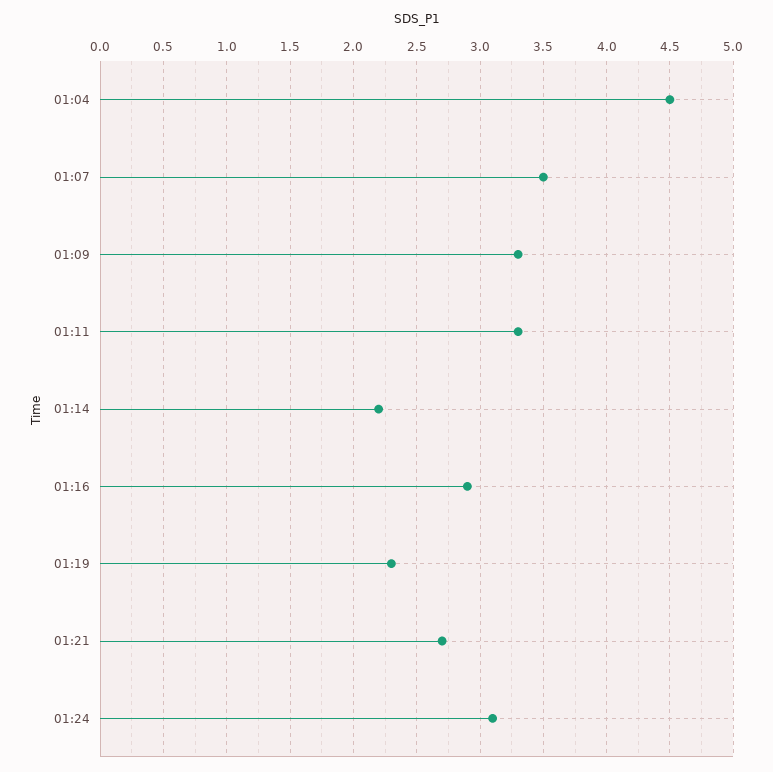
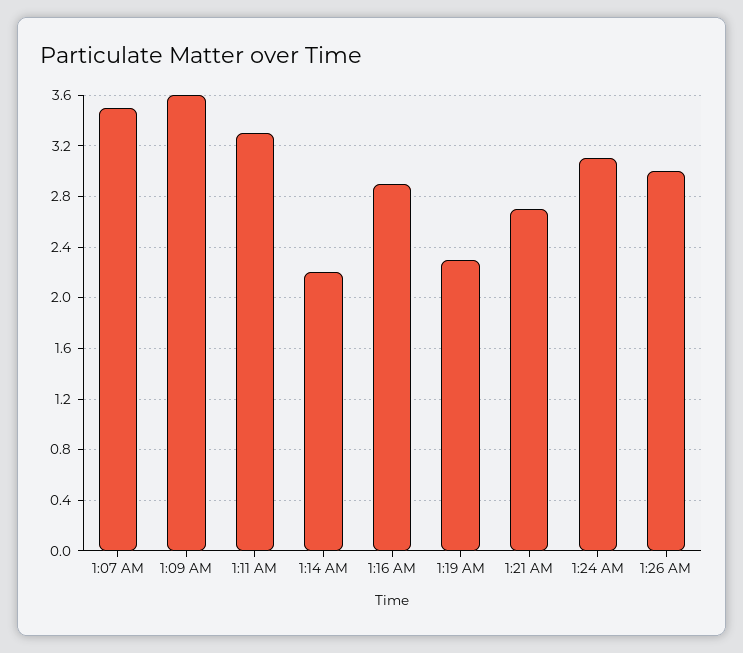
01:04: 4.5 -> none
01:09: 3.3 -> 3.6
1:26 AM: none -> 3

